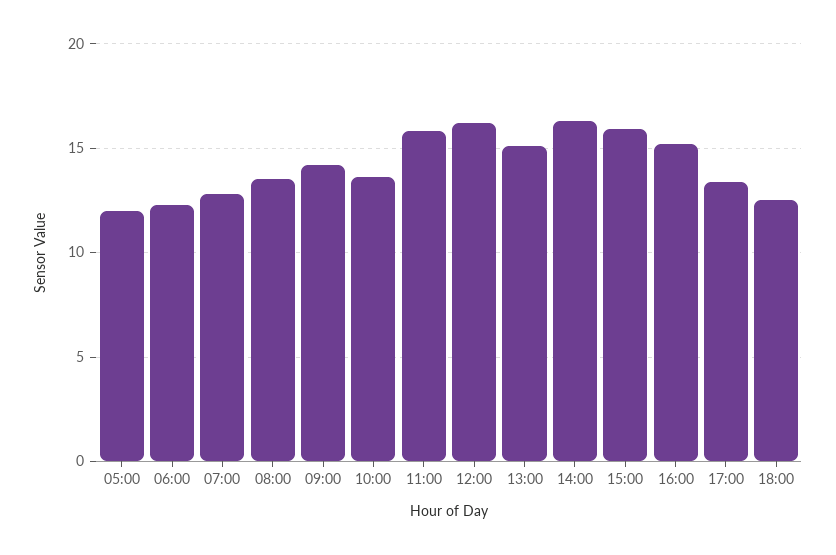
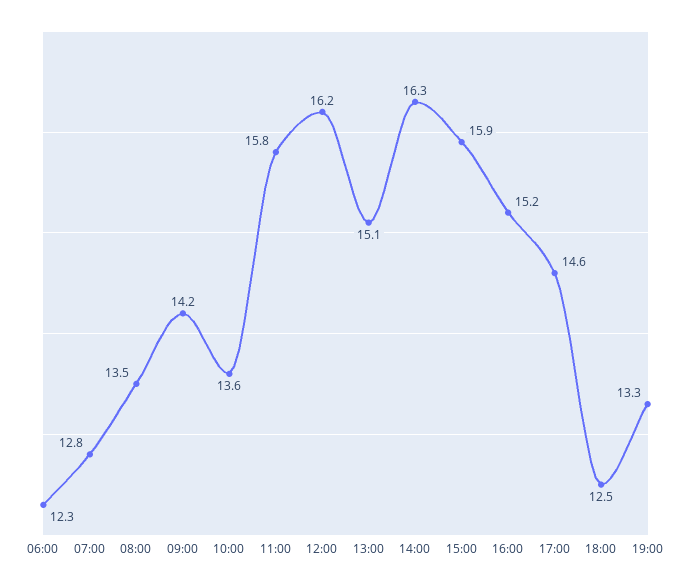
05:00: 12 -> none
17:00: 13.5 -> 14.6
19:00: none -> 13.3

